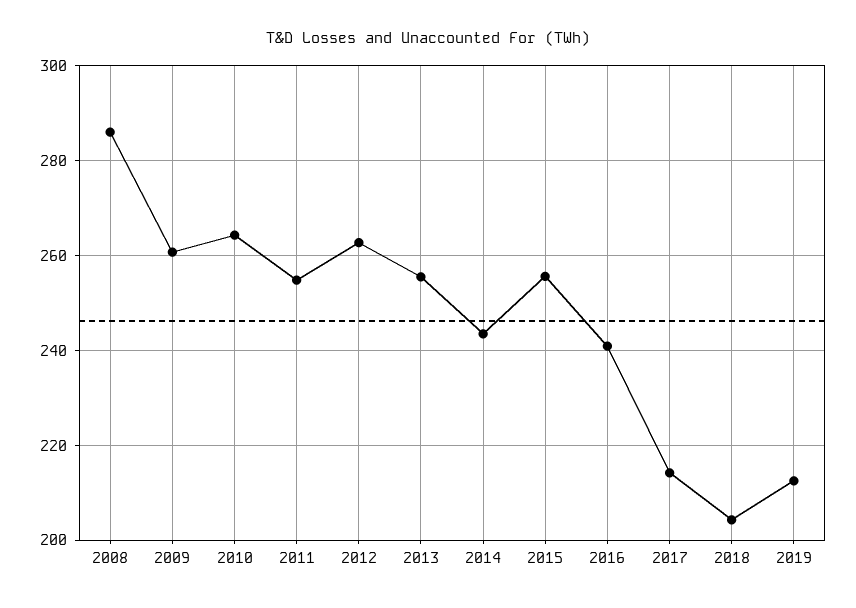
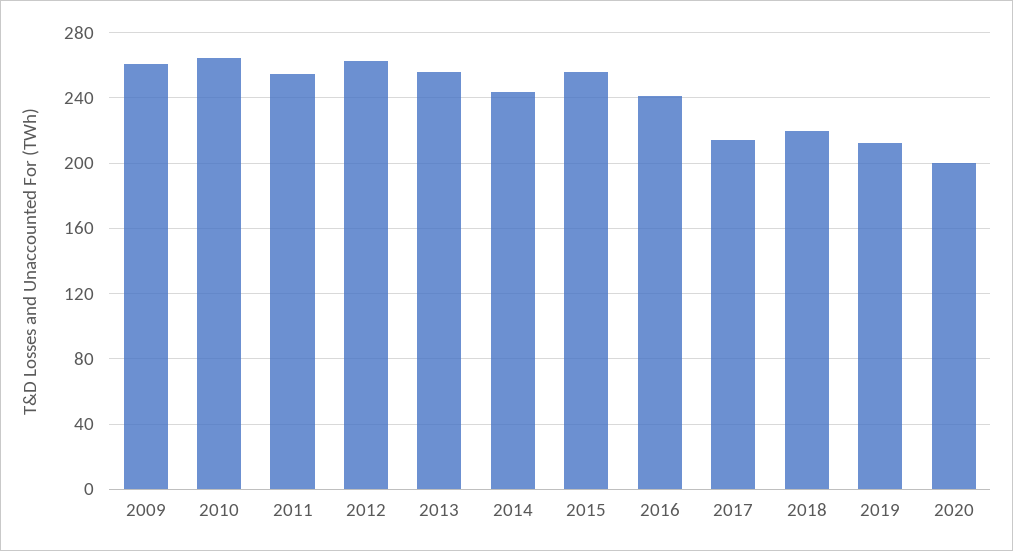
2008: 286 -> none
2018: 204 -> 220
2020: none -> 200

